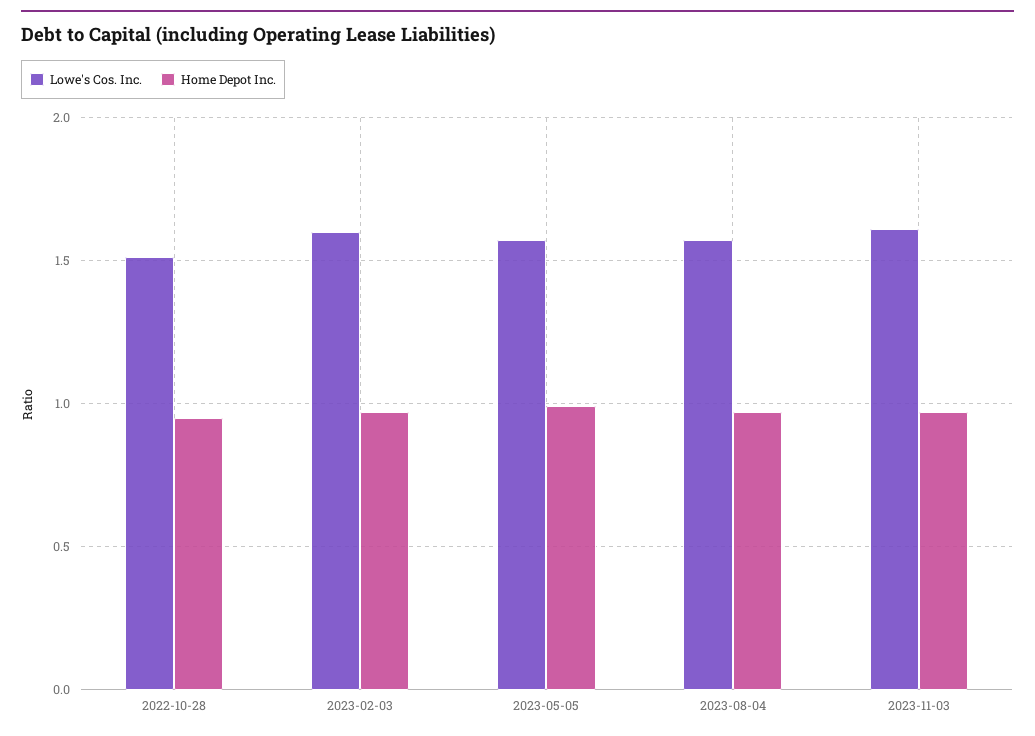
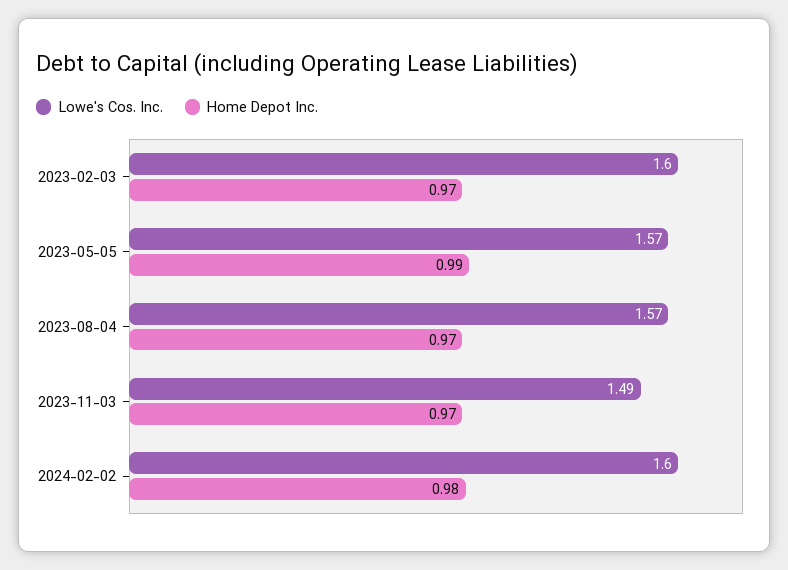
Lowe's Cos. Inc., 2022-10-28: 1.5 -> none
Home Depot Inc., 2022-10-28: 0.95 -> none
Lowe's Cos. Inc., 2023-11-03: 1.6 -> 1.49
Lowe's Cos. Inc., 2024-02-02: none -> 1.6
Home Depot Inc., 2024-02-02: none -> 0.98

